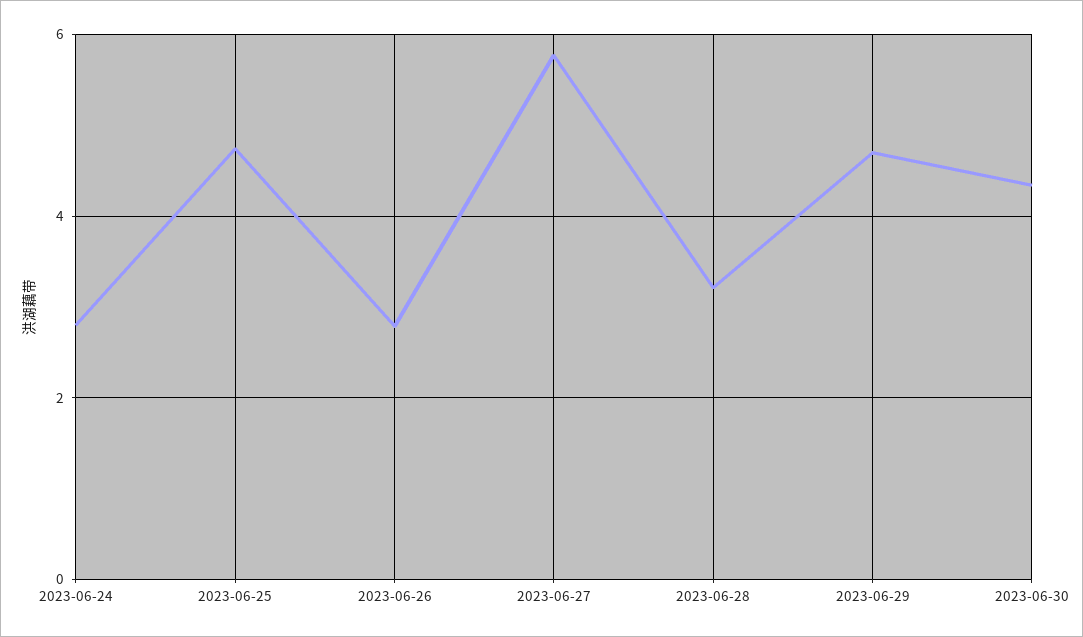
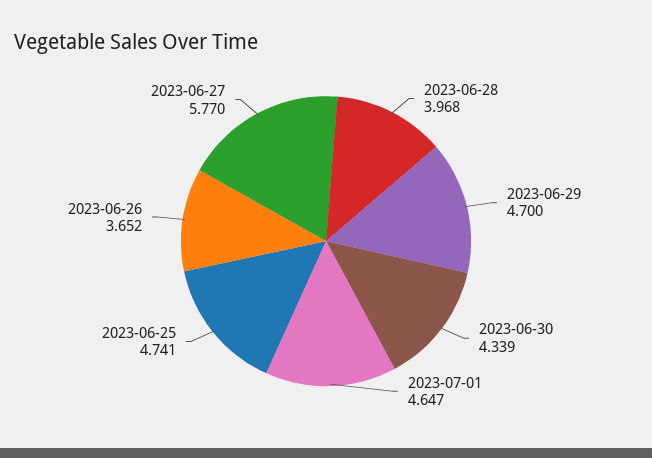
2023-06-24: 2.8 -> none
2023-06-26: 2.8 -> 3.652
2023-06-28: 3.2 -> 3.968
2023-07-01: none -> 4.647

